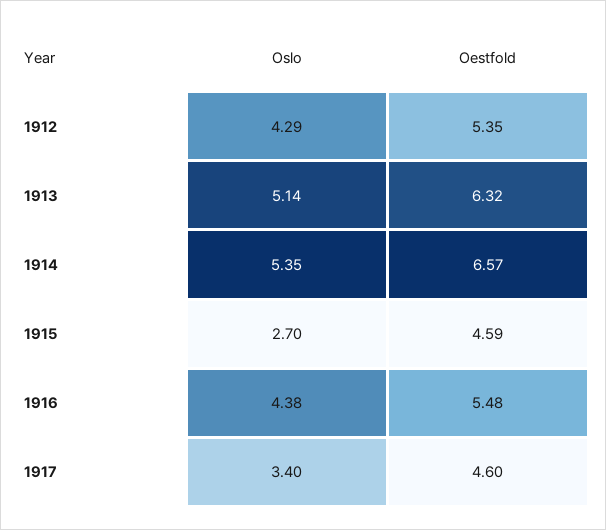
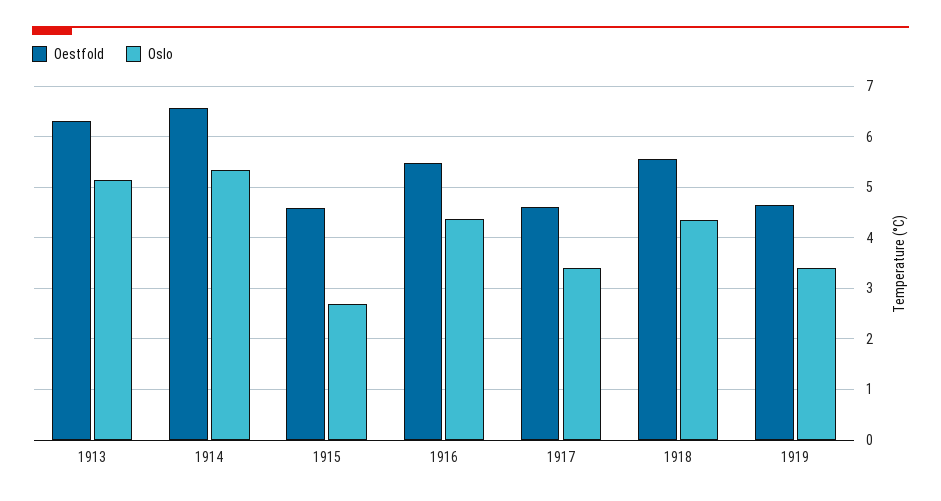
Oslo, 1912: 4.29 -> none
Oestfold, 1912: 5.35 -> none
Oestfold, 1918: none -> 5.6
Oslo, 1918: none -> 4.4
Oestfold, 1919: none -> 4.6
Oslo, 1919: none -> 3.4

